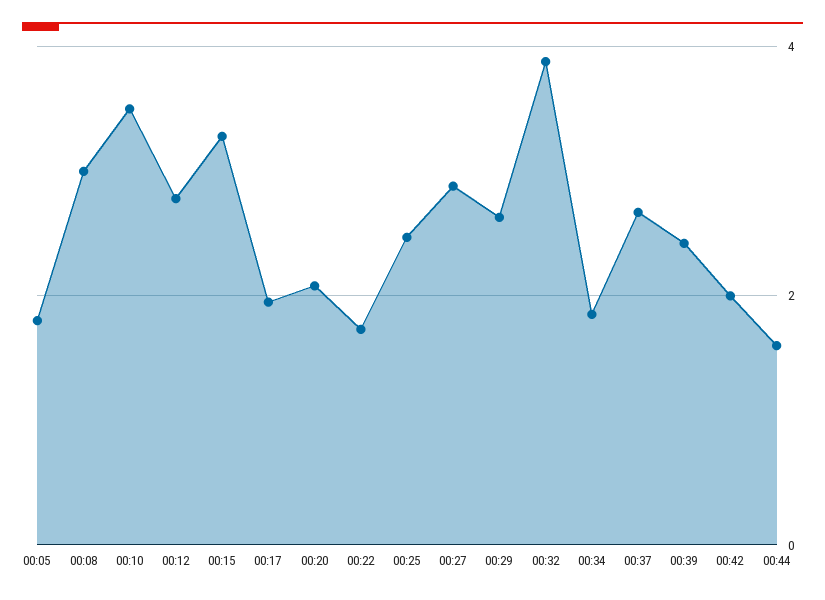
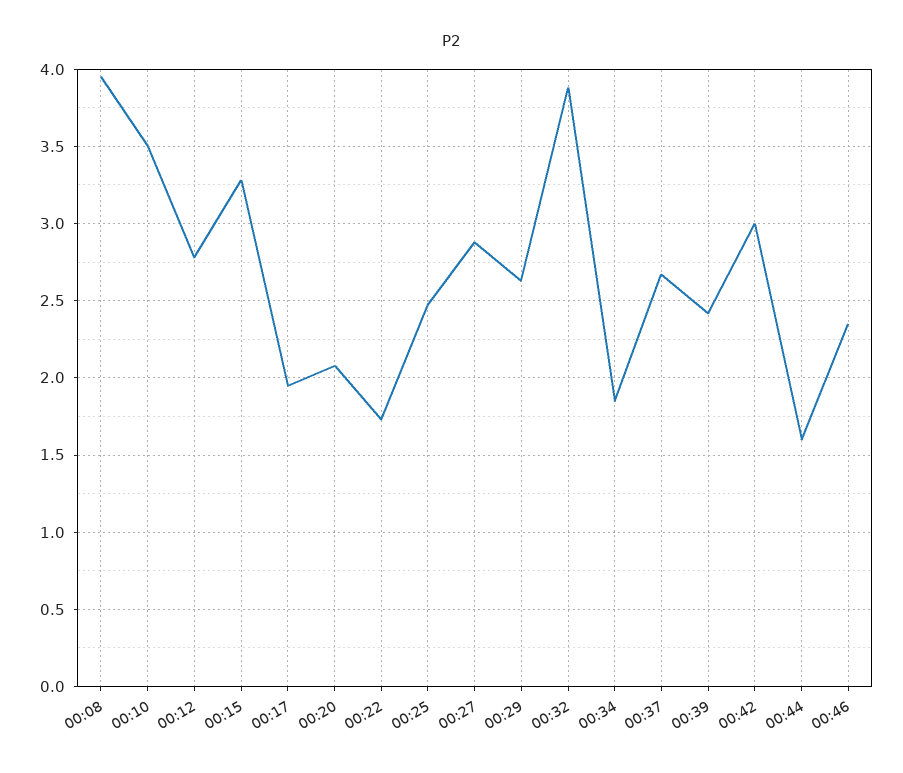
00:05: 1.8 -> none
00:08: 3 -> 3.95
00:42: 2 -> 3
00:46: none -> 2.35

